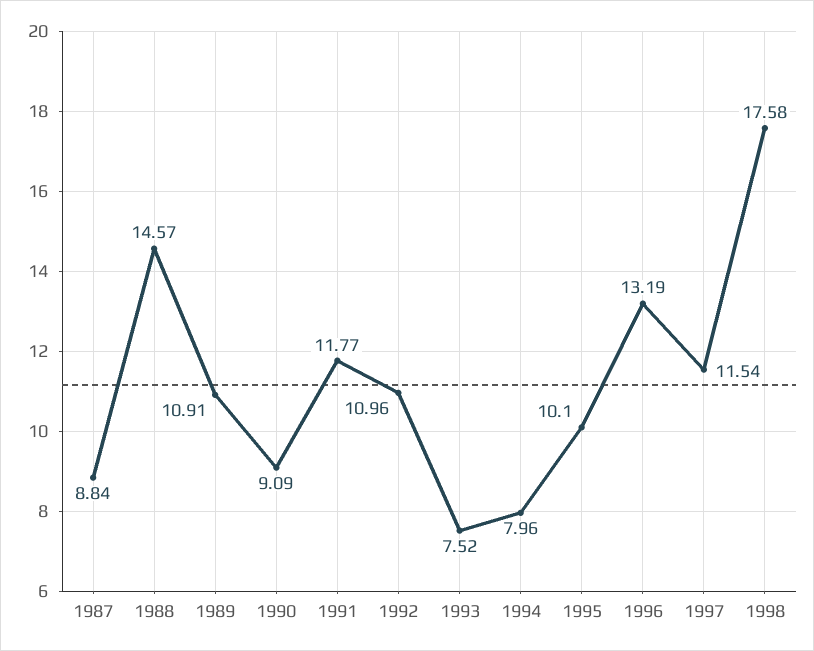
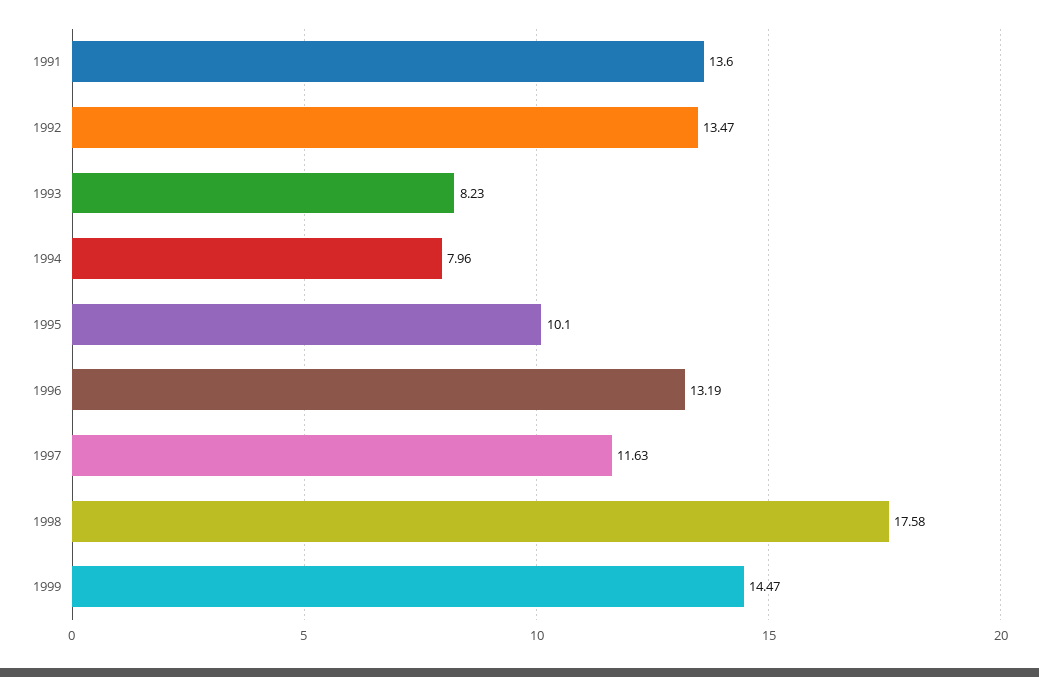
1987: 8.84 -> none
1988: 14.57 -> none
1989: 10.91 -> none
1990: 9.09 -> none
1991: 11.77 -> 13.6
1992: 10.96 -> 13.47
1993: 7.52 -> 8.23
1997: 11.54 -> 11.63
1999: none -> 14.47

